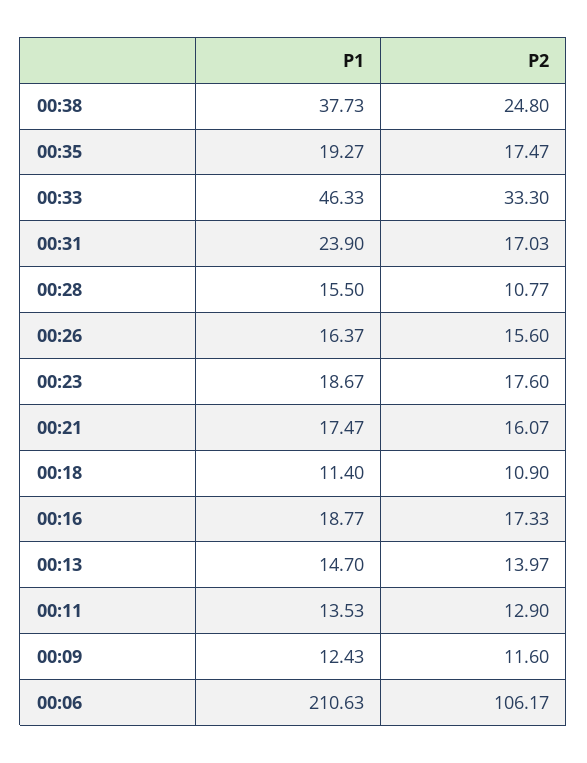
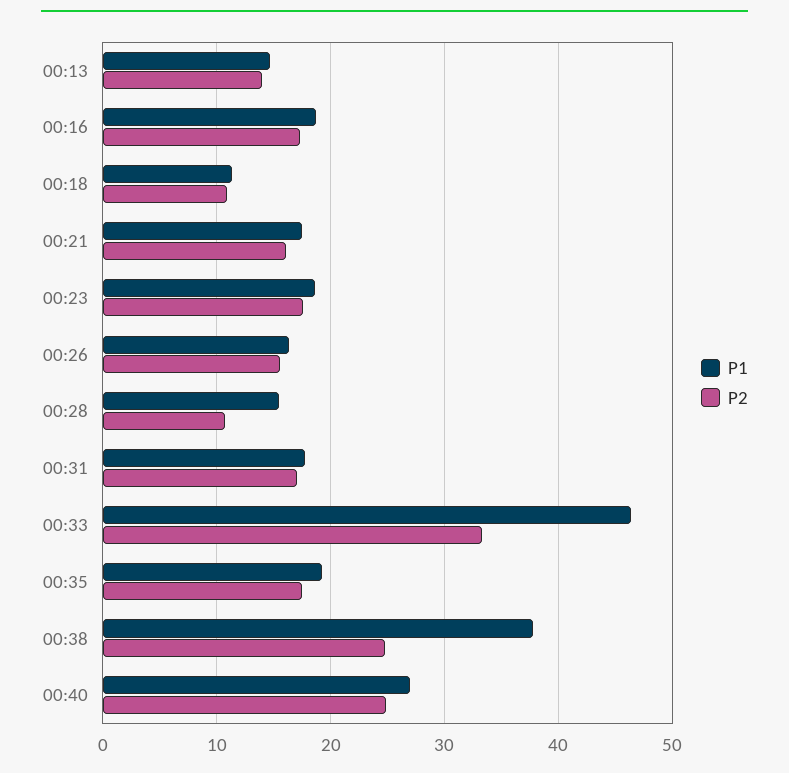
P1, 00:31: 23.9 -> 18
P1, 00:11: 13.53 -> none
P2, 00:11: 12.9 -> none
P1, 00:09: 12.43 -> none
P2, 00:09: 11.6 -> none
P1, 00:06: 210.63 -> none
P2, 00:06: 106.17 -> none
P1, 00:40: none -> 27
P2, 00:40: none -> 25

